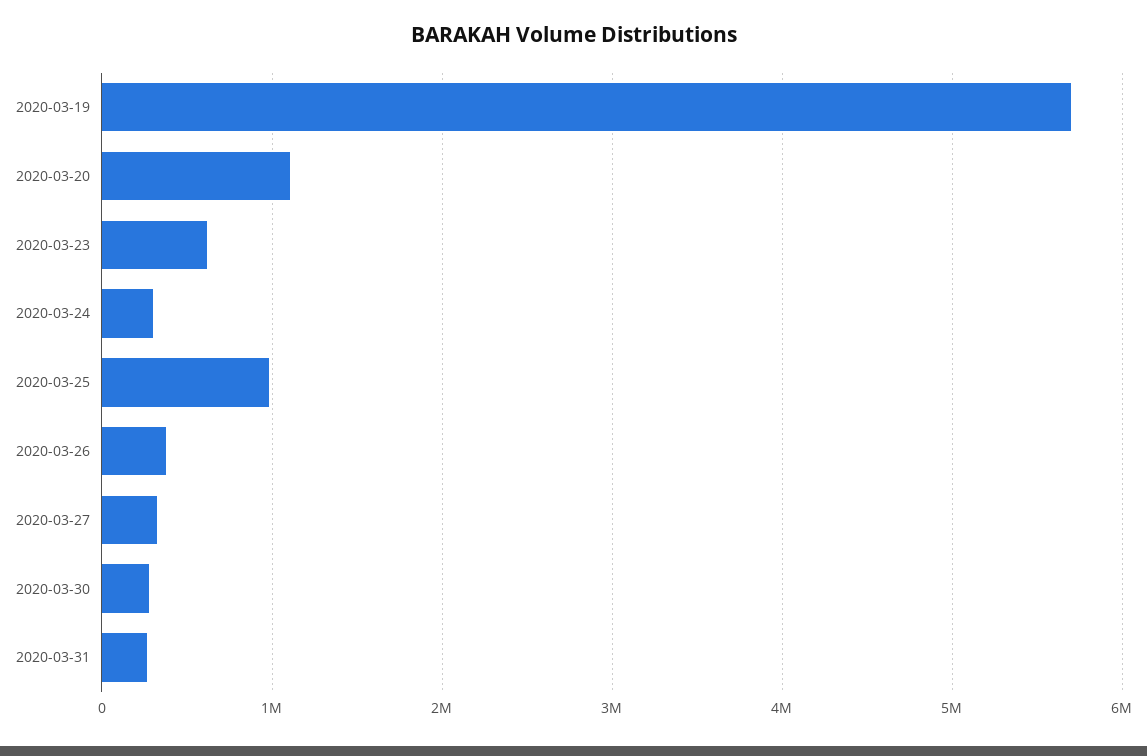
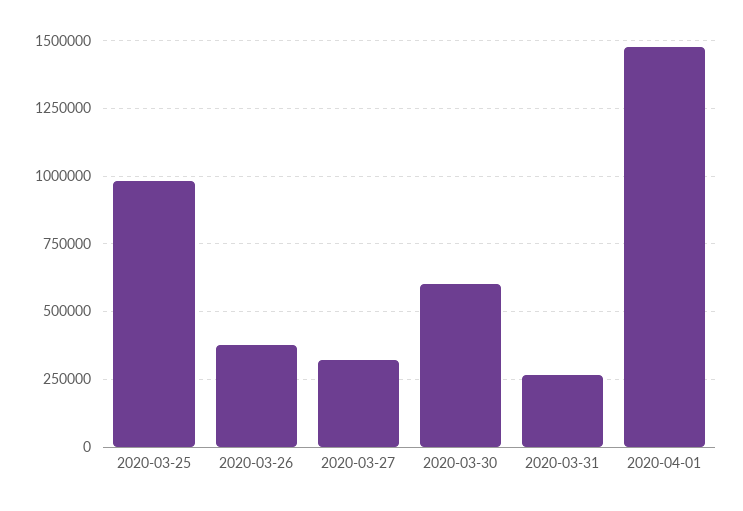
2020-03-19: 5700000 -> none
2020-03-20: 1100000 -> none
2020-03-23: 600000 -> none
2020-03-24: 300000 -> none
2020-03-30: 300000 -> 600000
2020-04-01: none -> 1475000

